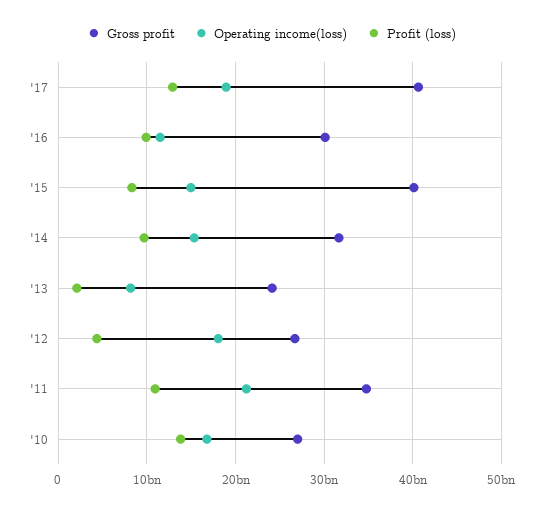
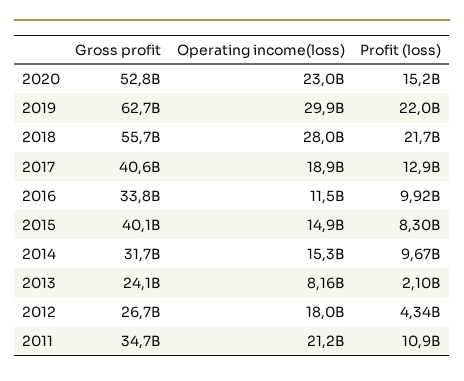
Gross profit, '16: 30000000000 -> 33800000000
Gross profit, '10: 27000000000 -> none
Operating income(loss), '10: 17000000000 -> none
Profit (loss), '10: 14000000000 -> none
Gross profit, 2020: none -> 52800000000
Operating income(loss), 2020: none -> 23000000000
Profit (loss), 2020: none -> 15200000000
Gross profit, 2019: none -> 62700000000
Operating income(loss), 2019: none -> 29900000000
Profit (loss), 2019: none -> 22000000000
Gross profit, 2018: none -> 55700000000
Operating income(loss), 2018: none -> 28000000000
Profit (loss), 2018: none -> 21700000000

